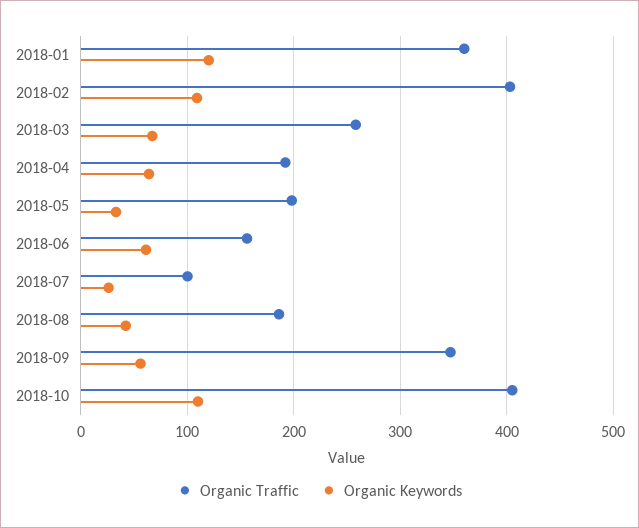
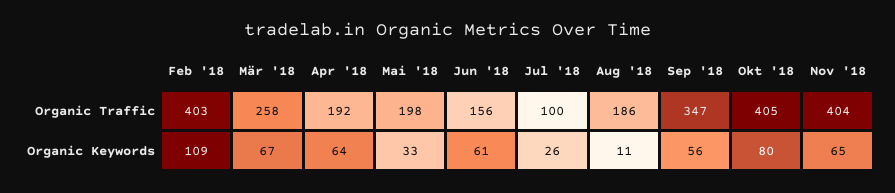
Organic Traffic, 2018-01: 360 -> none
Organic Keywords, 2018-01: 120 -> none
Organic Keywords, 2018-08: 40 -> 11
Organic Keywords, 2018-10: 110 -> 80
Organic Traffic, Nov '18: none -> 404
Organic Keywords, Nov '18: none -> 65

